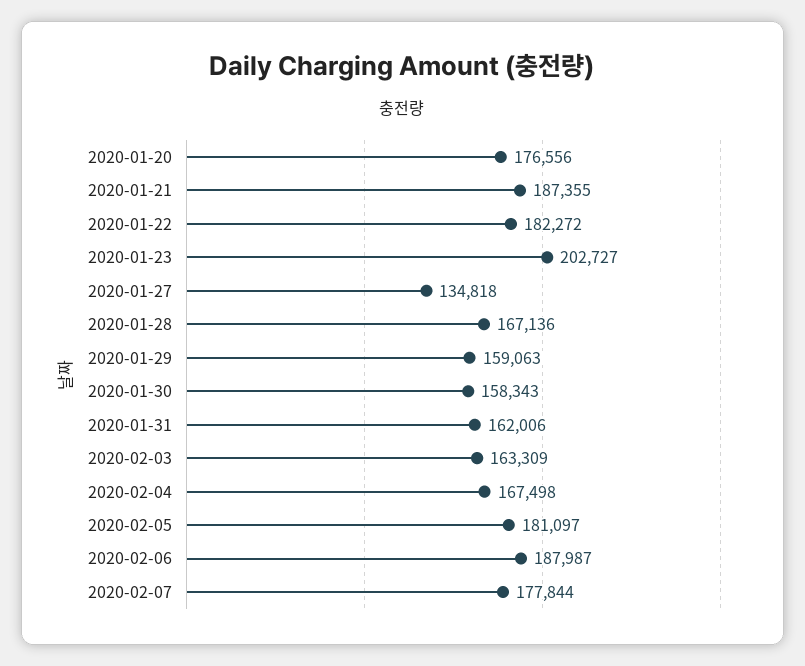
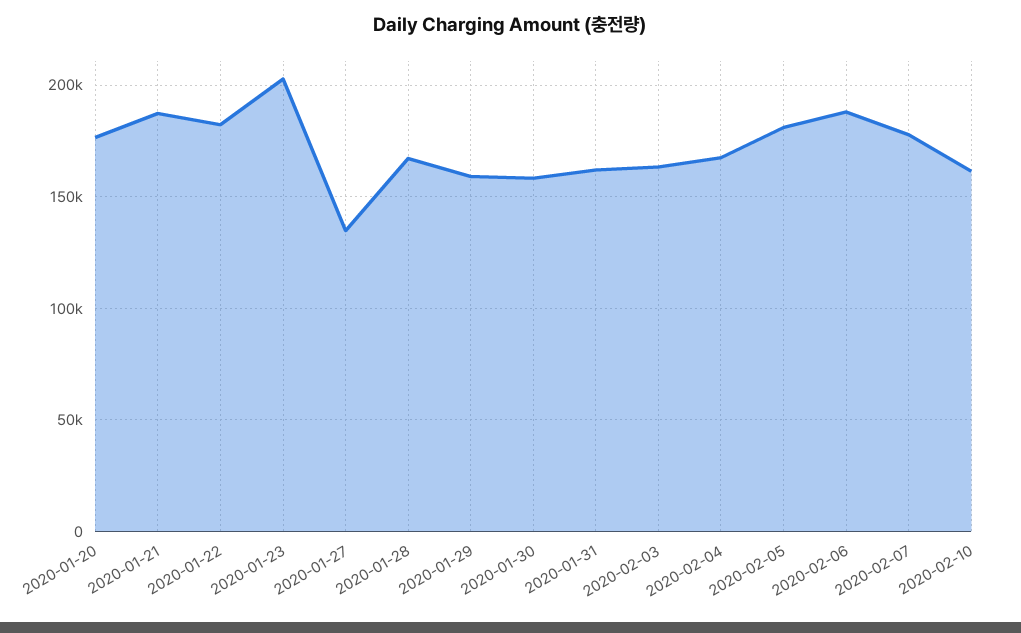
2020-02-10: none -> 160000

